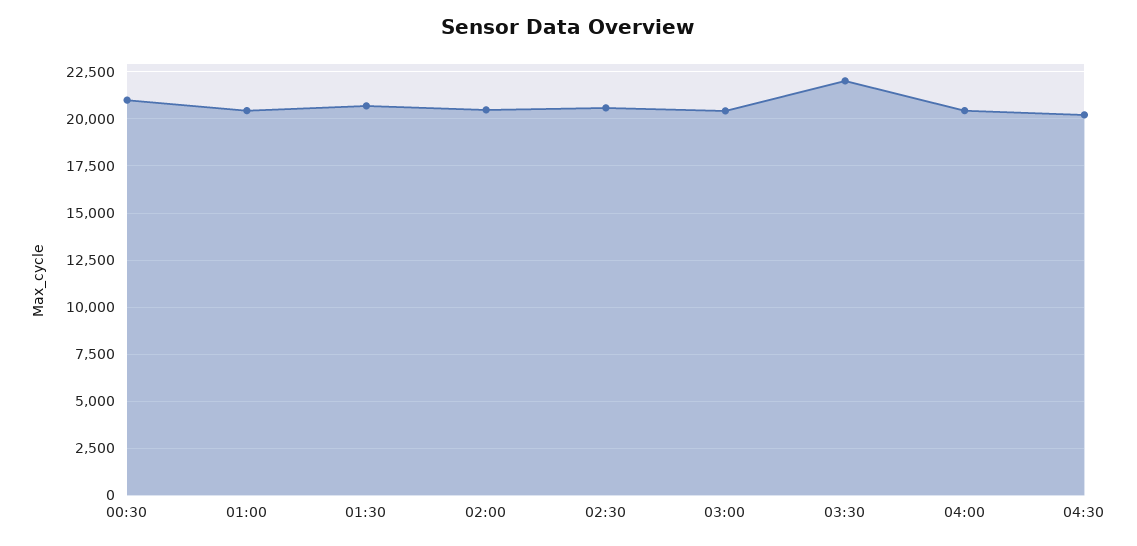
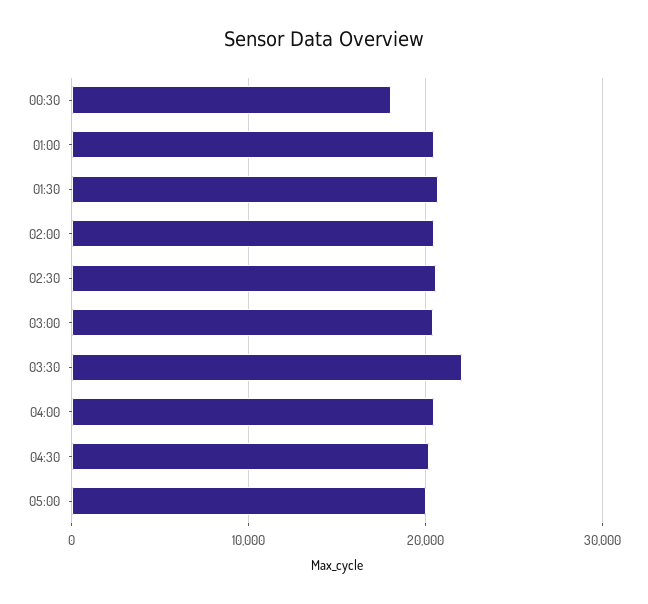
00:30: 21000 -> 18000
05:00: none -> 20000

